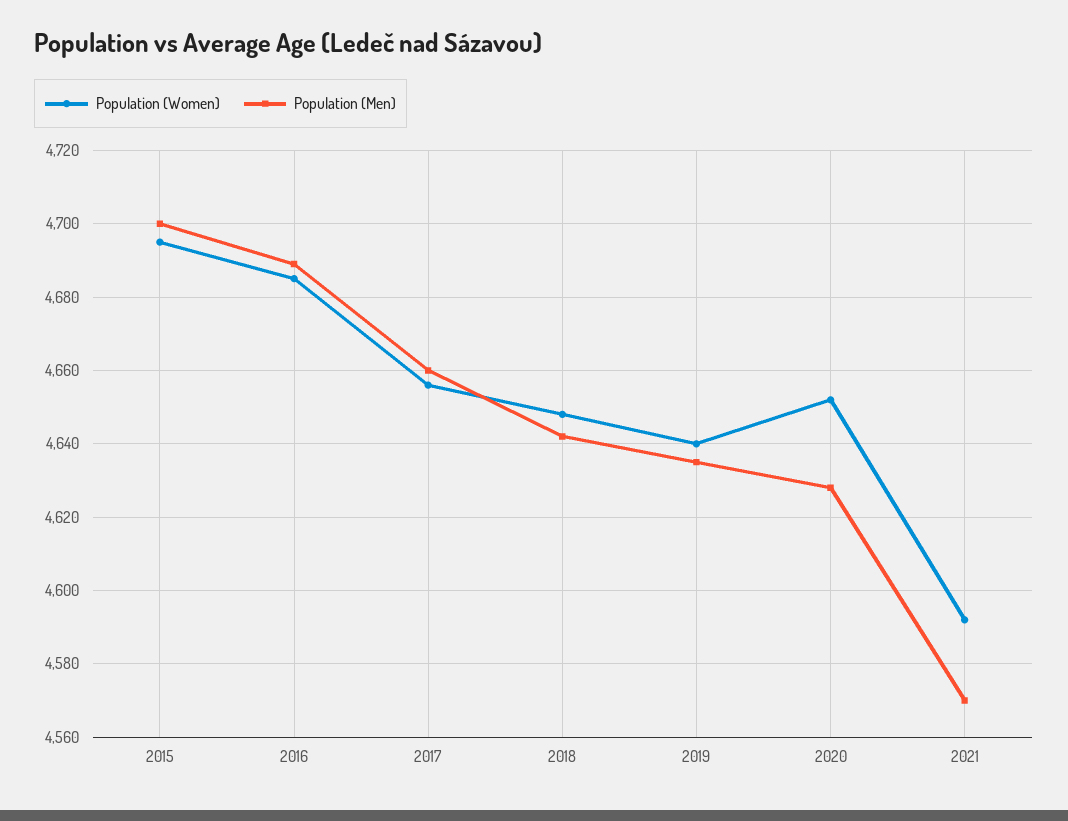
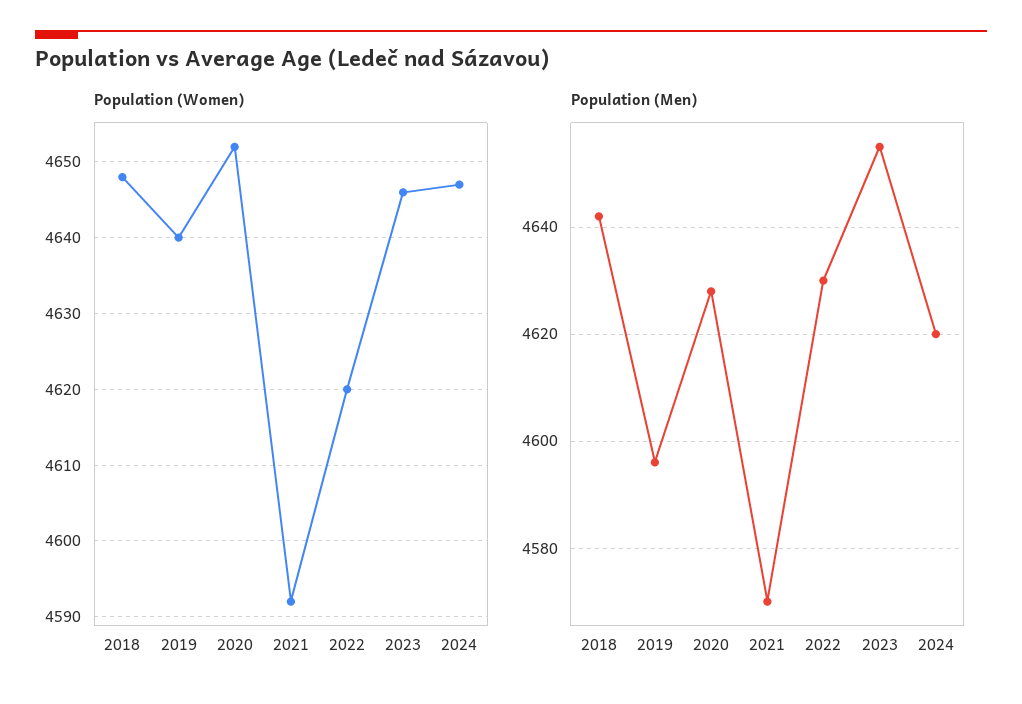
Population (Women), 2015: 4695 -> none
Population (Men), 2015: 4700 -> none
Population (Women), 2016: 4685 -> none
Population (Men), 2016: 4690 -> none
Population (Women), 2017: 4655 -> none
Population (Men), 2017: 4660 -> none
Population (Men), 2019: 4635 -> 4595
Population (Women), 2022: none -> 4620
Population (Women), 2023: none -> 4646
Population (Women), 2024: none -> 4647
Population (Men), 2022: none -> 4630
Population (Men), 2023: none -> 4655
Population (Men), 2024: none -> 4620

